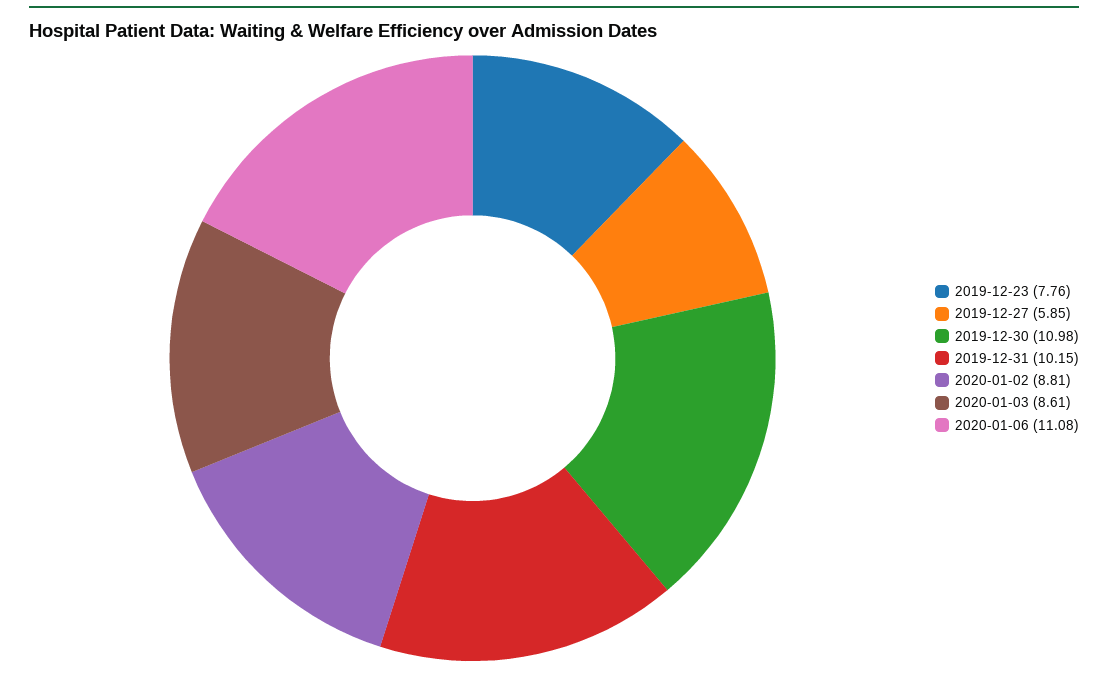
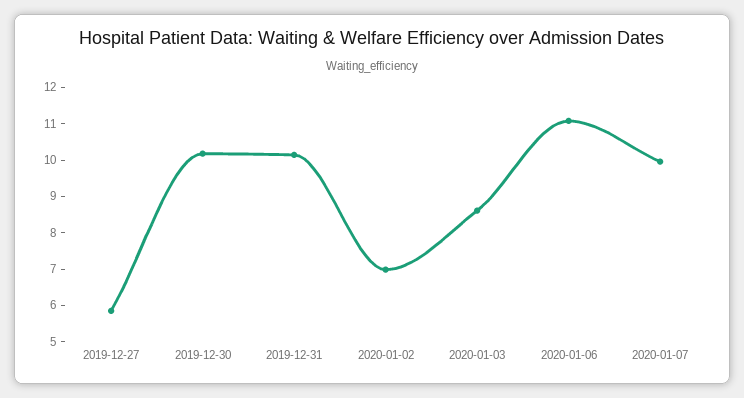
2019-12-23: 7.76 -> none
2019-12-30: 10.98 -> 10.25
2020-01-02: 8.81 -> 7
2020-01-07: none -> 10

